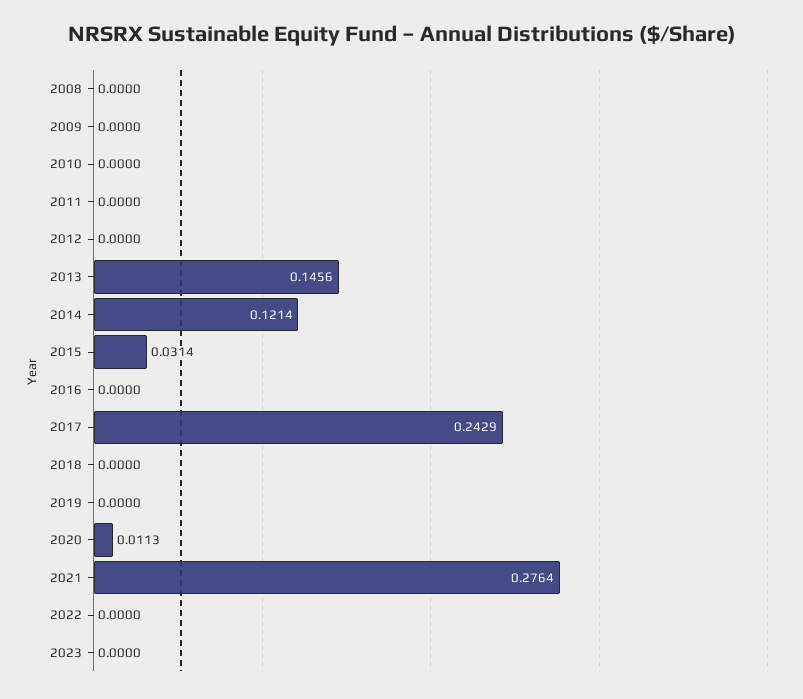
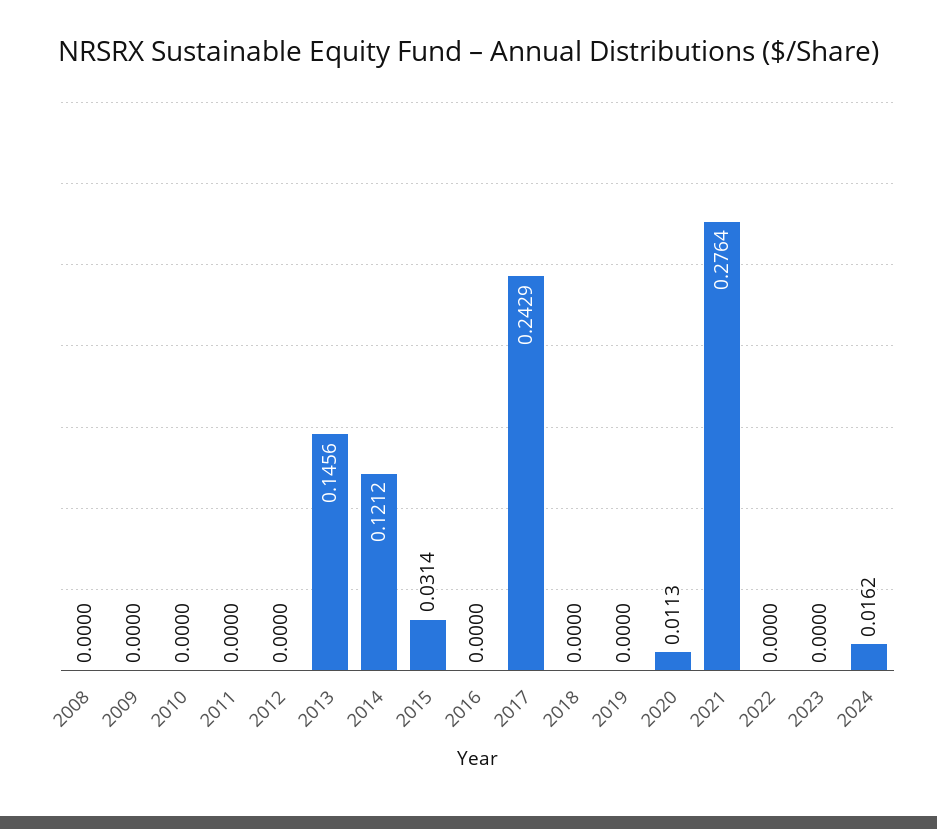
2014: 0.1214 -> 0.1212
2024: none -> 0.0162

